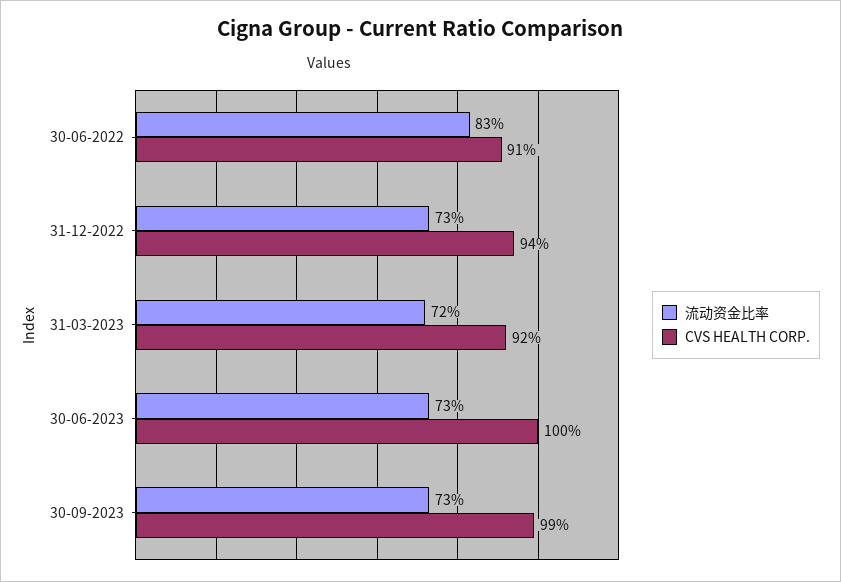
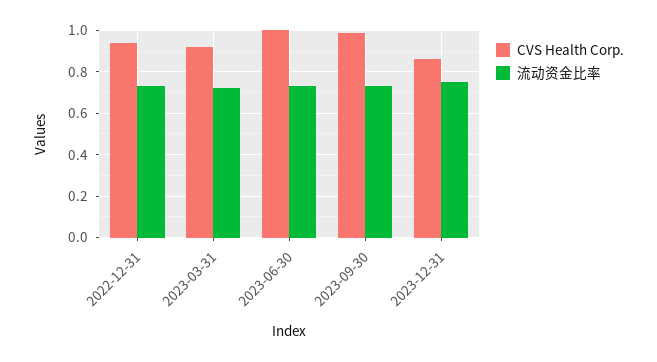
流动资金比率, 30-06-2022: 0.83 -> none
CVS HEALTH CORP., 30-06-2022: 0.91 -> none
CVS HEALTH CORP., 2023-12-31: none -> 0.85
流动资金比率, 2023-12-31: none -> 0.75

